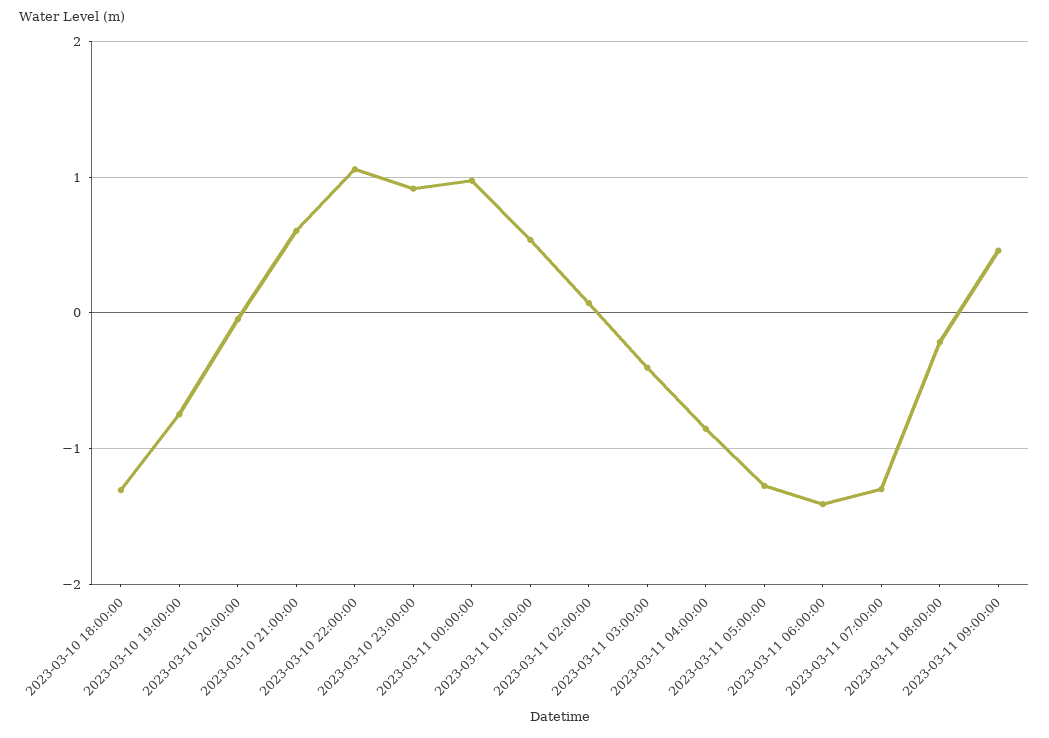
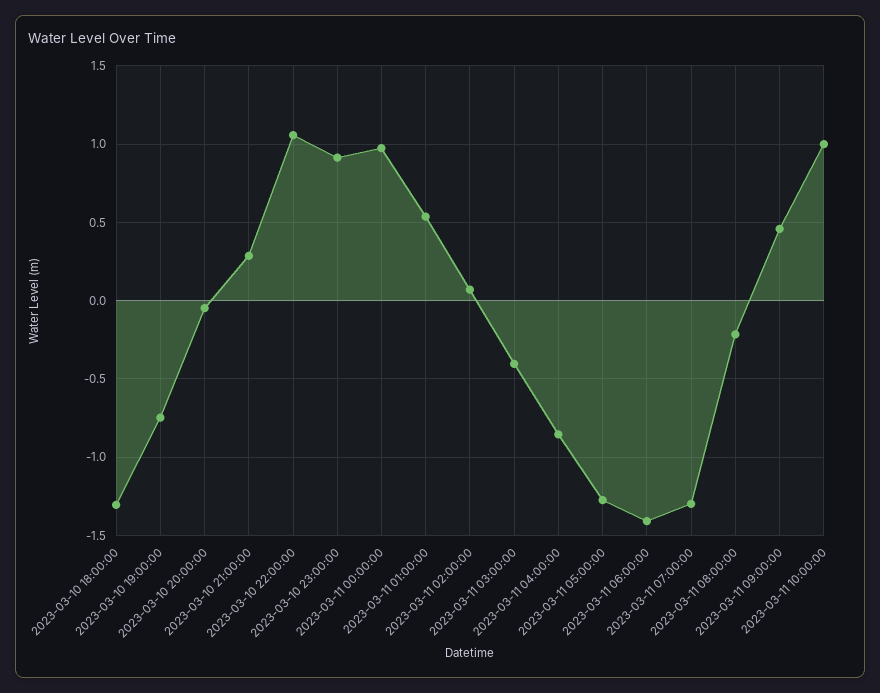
2023-03-10 21:00:00: 0.6 -> 0.3
2023-03-11 10:00:00: none -> 1

